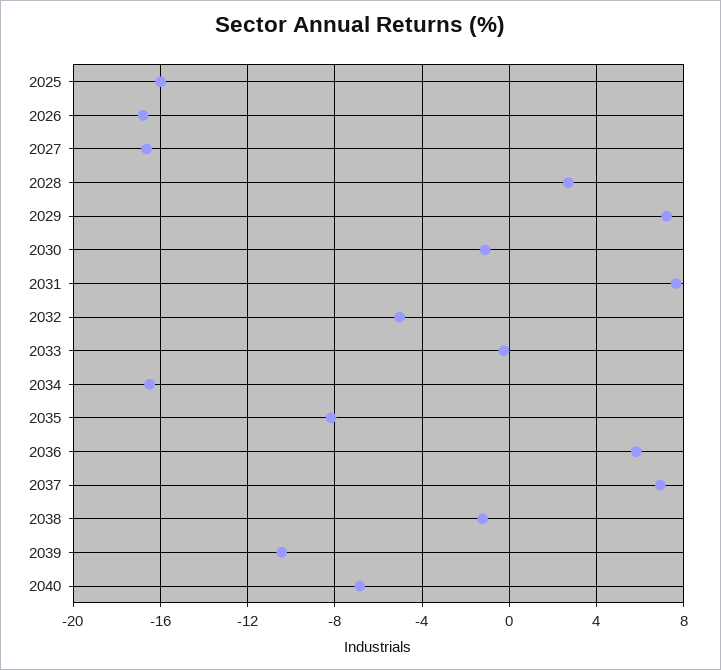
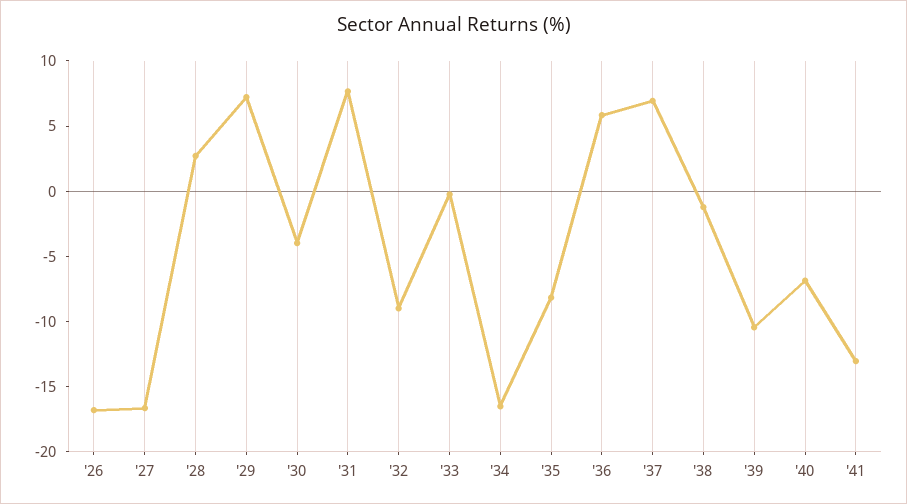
2025: -16 -> none
2030: -1 -> -4
2032: -5 -> -9
'41: none -> -13

